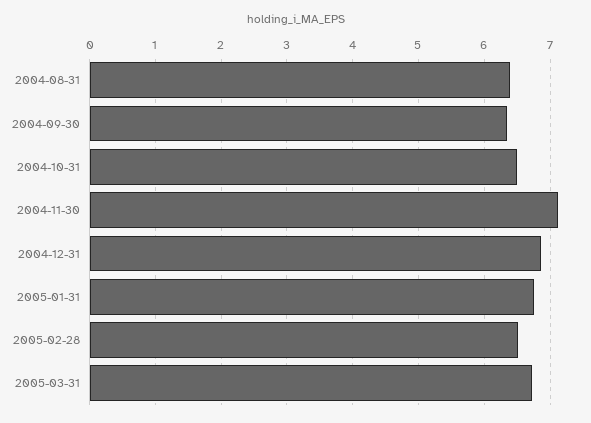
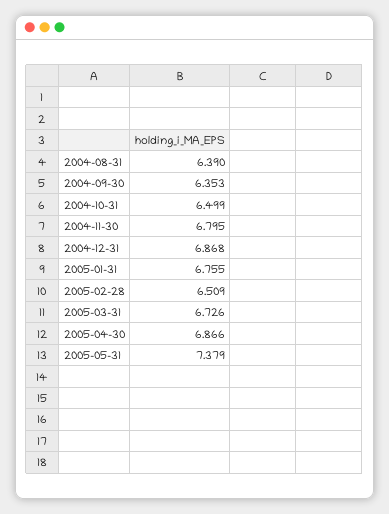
2004-11-30: 7.1 -> 6.795
2005-04-30: none -> 6.866
2005-05-31: none -> 7.379

